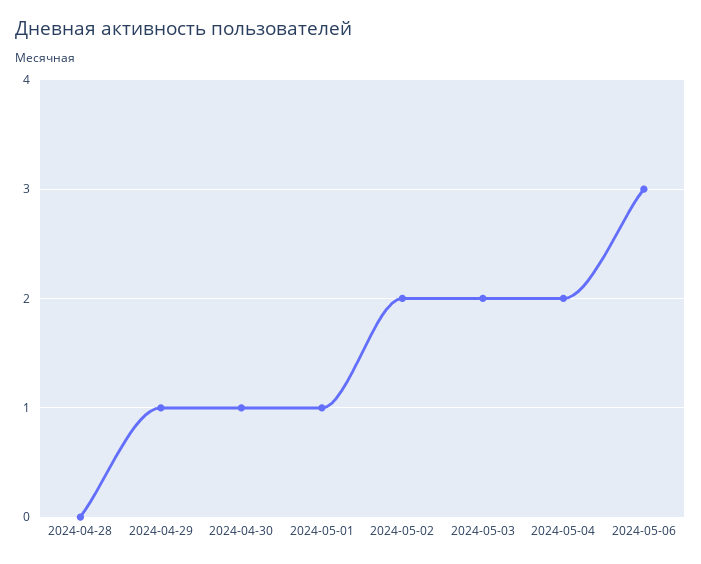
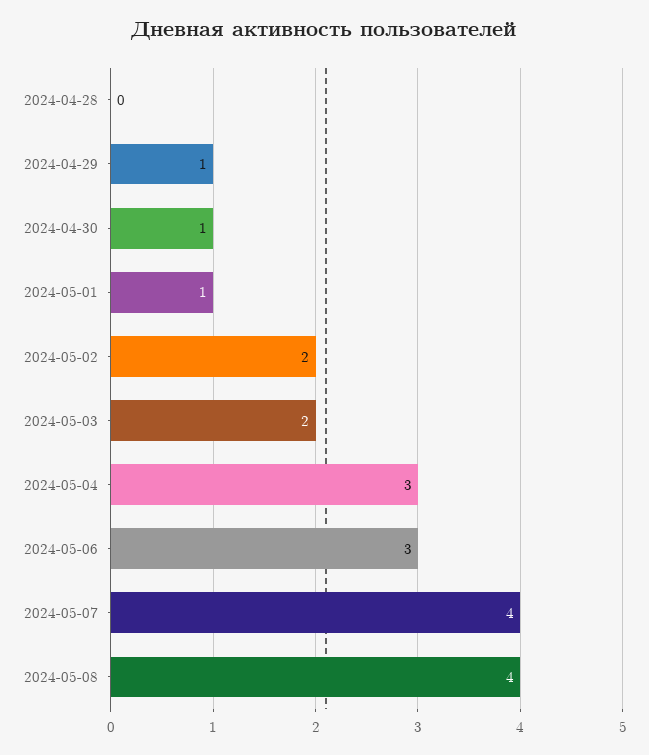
2024-05-04: 2 -> 3
2024-05-07: none -> 4
2024-05-08: none -> 4

